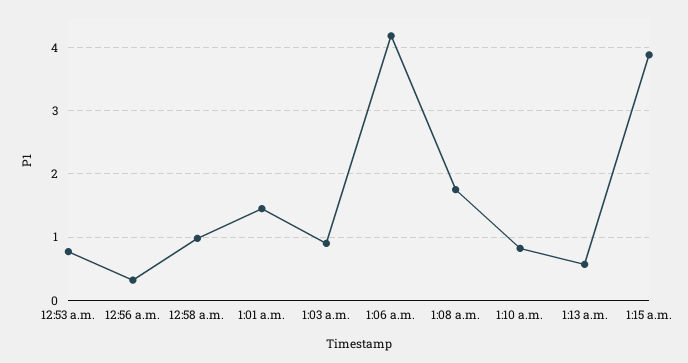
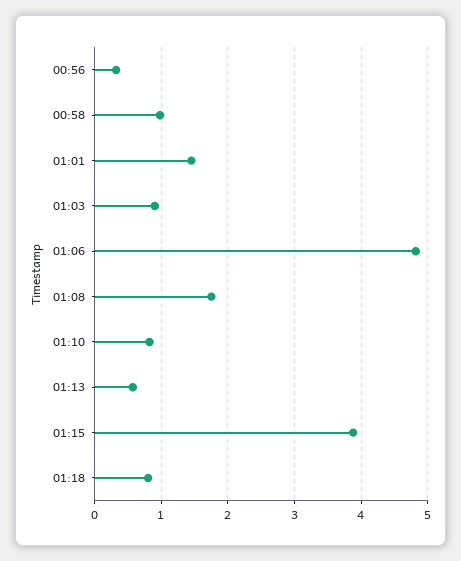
12:53 a.m.: 0.8 -> none
1:06 a.m.: 4.2 -> 4.8
01:18: none -> 0.8

